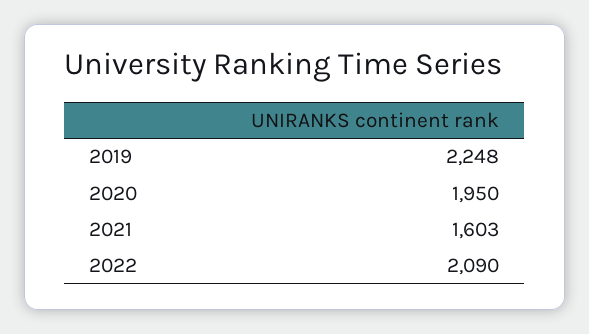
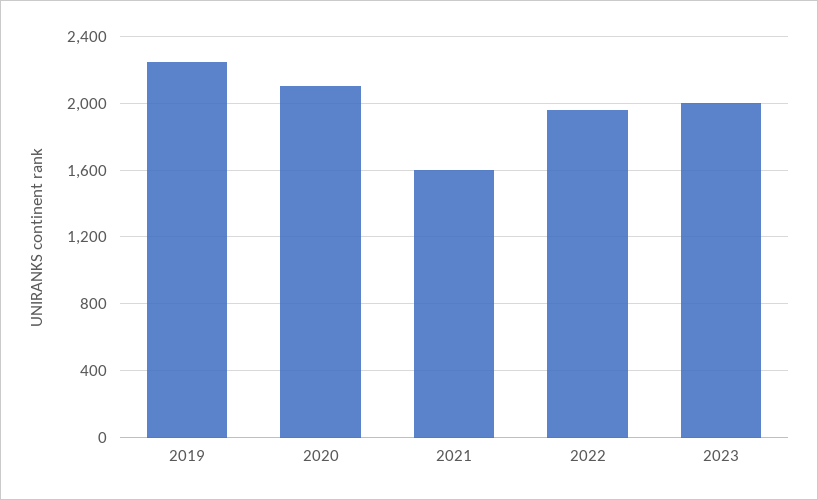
2020: 1950 -> 2100
2022: 2090 -> 1950
2023: none -> 2000

